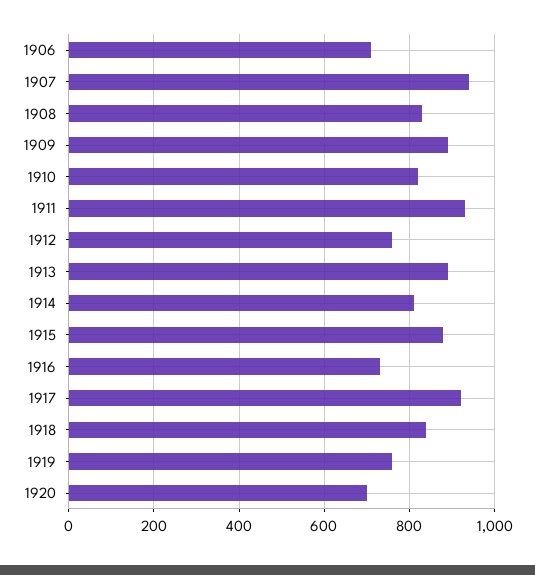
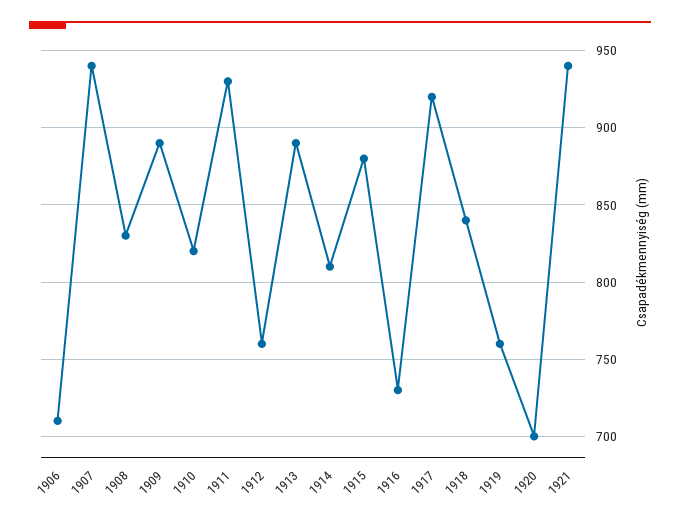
1921: none -> 940

